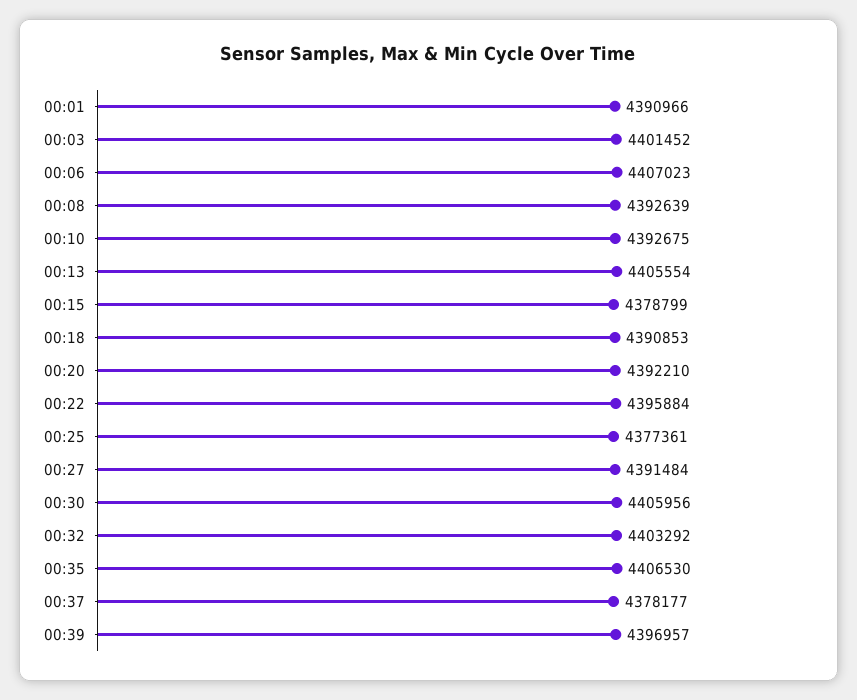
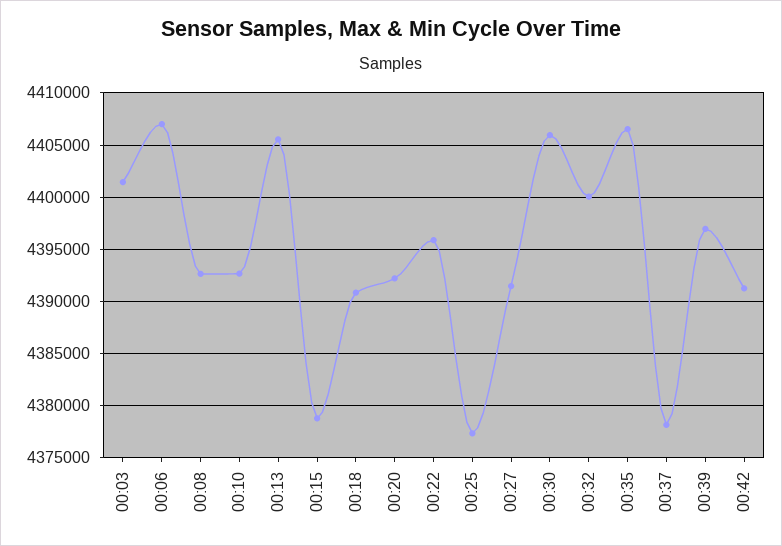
00:01: 4390966 -> none
00:32: 4403292 -> 4400000
00:42: none -> 4391000

